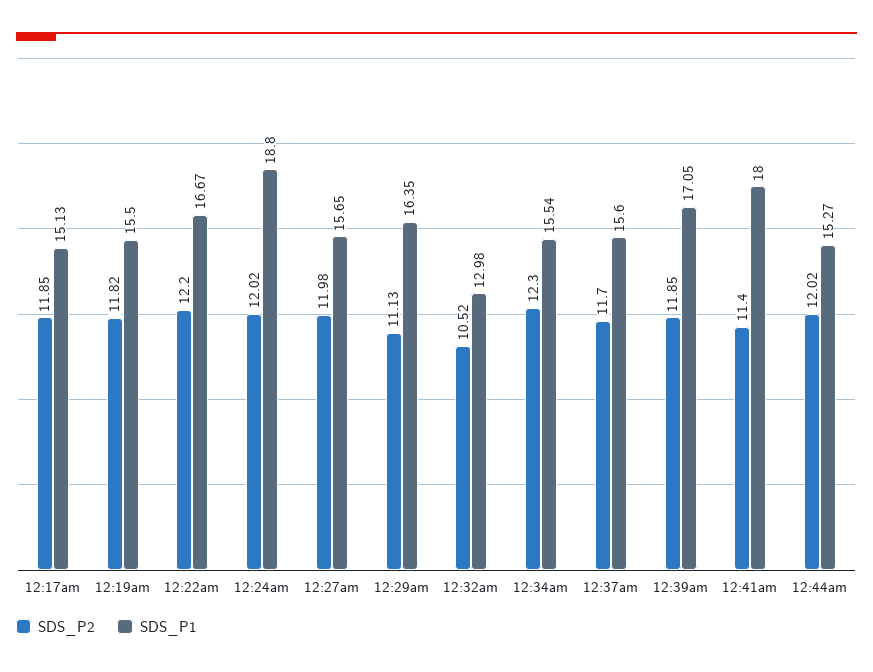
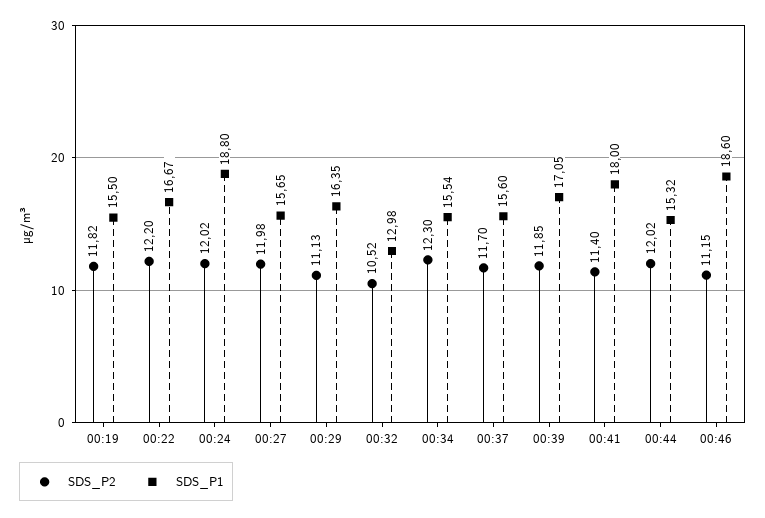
SDS_P2, 12:17am: 11.85 -> none
SDS_P1, 12:17am: 15.13 -> none
SDS_P1, 12:44am: 15.27 -> 15.32
SDS_P2, 00:46: none -> 11.15
SDS_P1, 00:46: none -> 18.6

